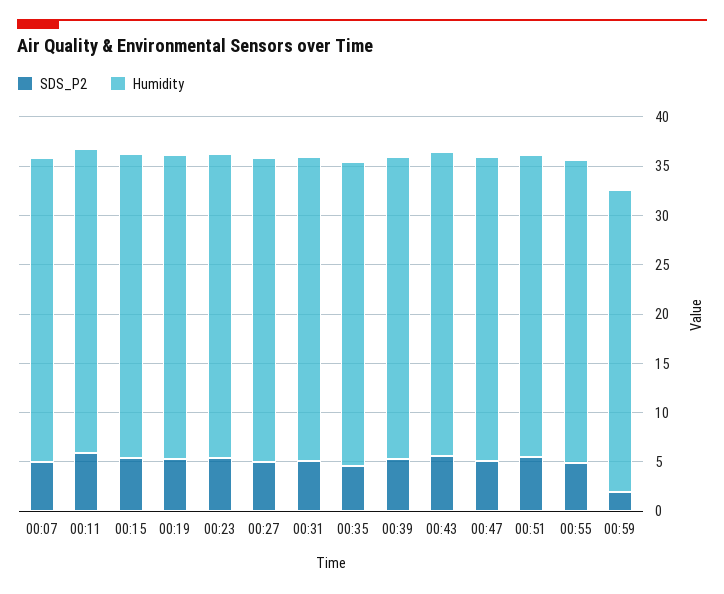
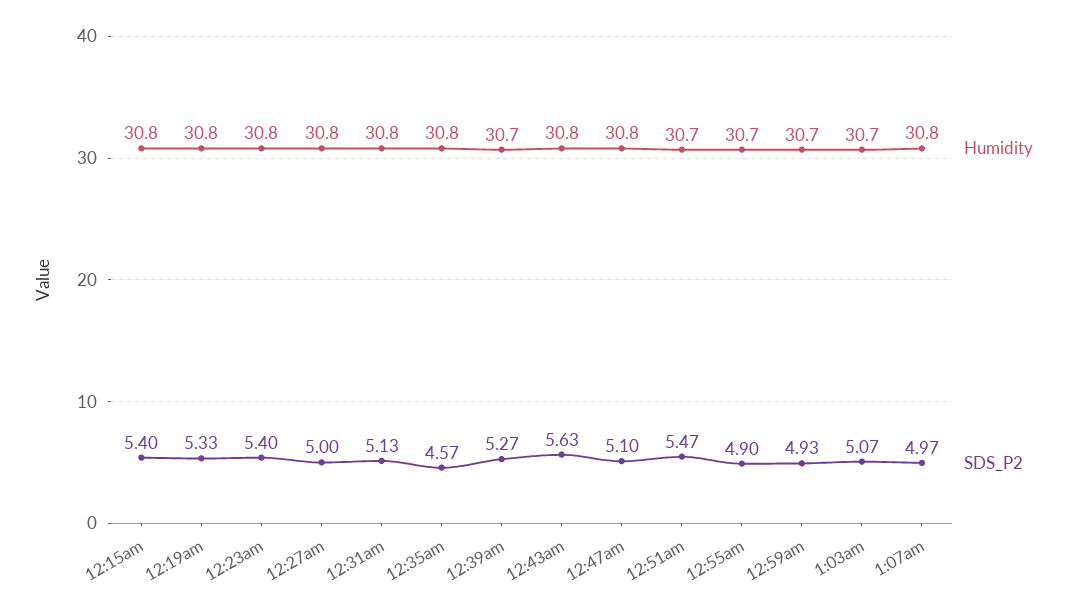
SDS_P2, 00:07: 5 -> none
Humidity, 00:07: 31 -> none
SDS_P2, 00:11: 6 -> none
Humidity, 00:11: 31 -> none
SDS_P2, 00:59: 2 -> 4.93
Humidity, 1:03am: none -> 30.7
SDS_P2, 1:03am: none -> 5.07
Humidity, 1:07am: none -> 30.8
SDS_P2, 1:07am: none -> 4.97

